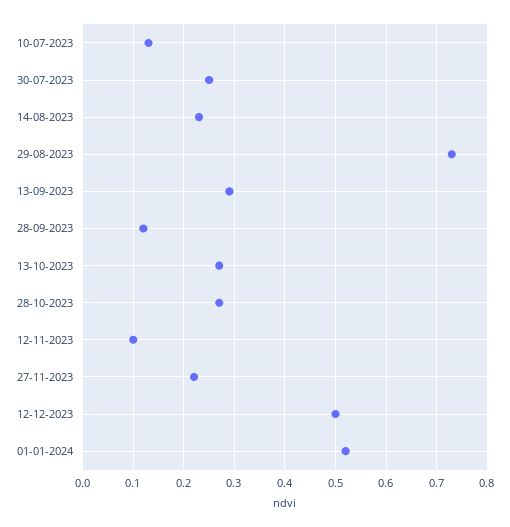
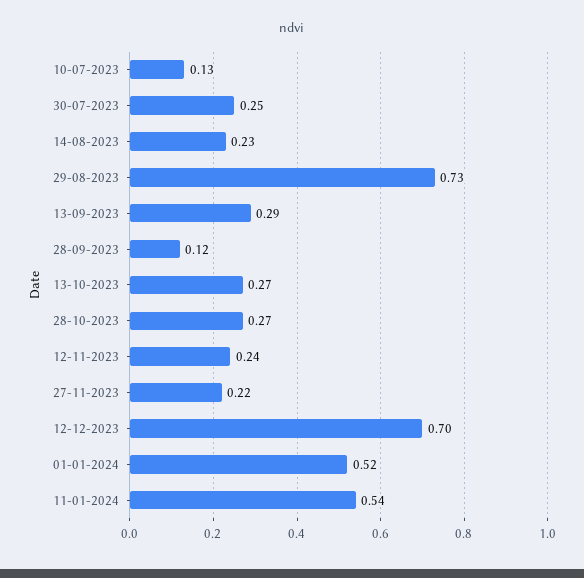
12-11-2023: 0.1 -> 0.24
12-12-2023: 0.5 -> 0.7
11-01-2024: none -> 0.54

